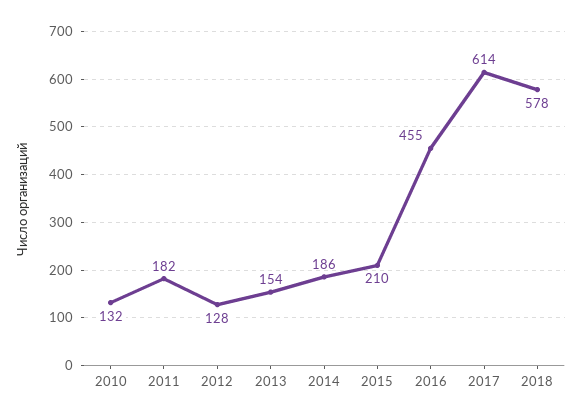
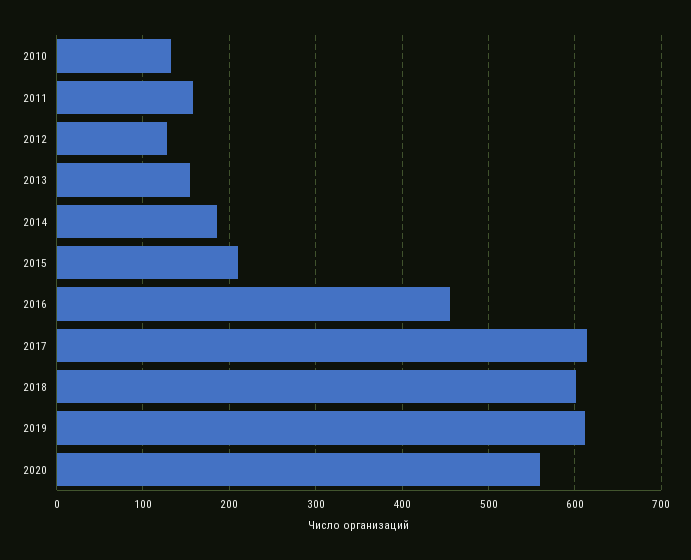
2011: 182 -> 160
2018: 578 -> 600
2019: none -> 610
2020: none -> 560

